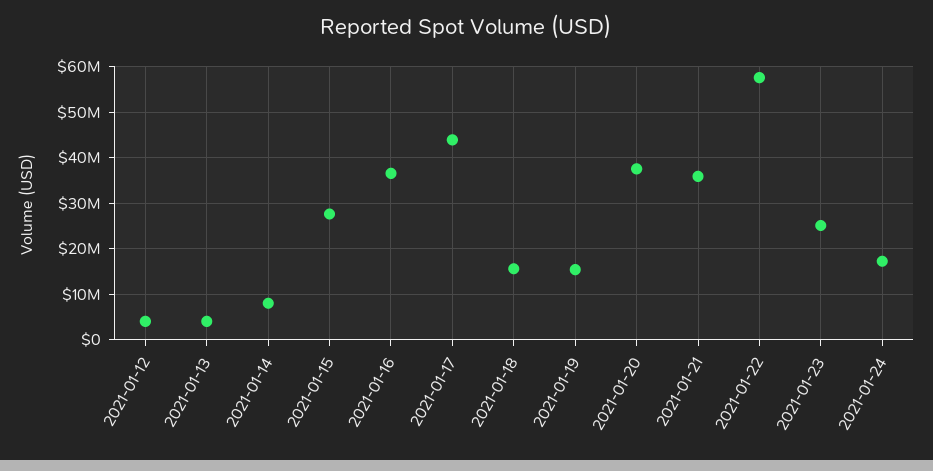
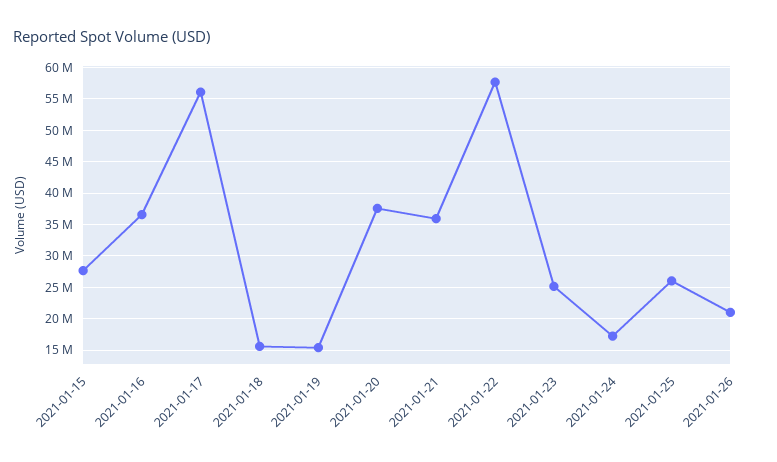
2021-01-12: 4000000 -> none
2021-01-13: 4000000 -> none
2021-01-14: 8000000 -> none
2021-01-17: 44000000 -> 56000000
2021-01-25: none -> 26000000
2021-01-26: none -> 21000000

